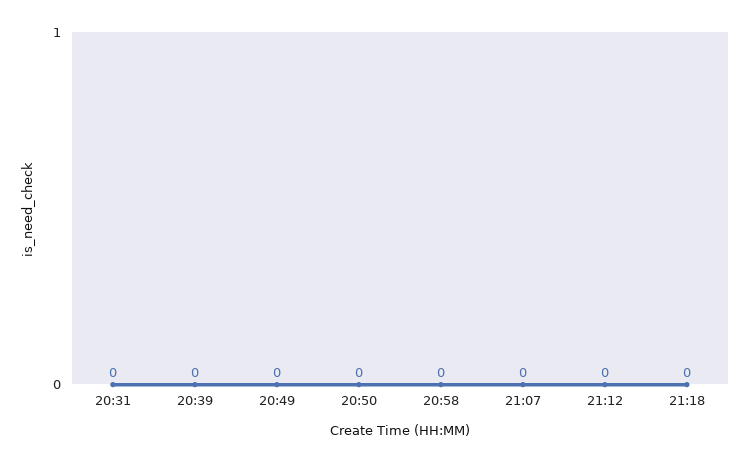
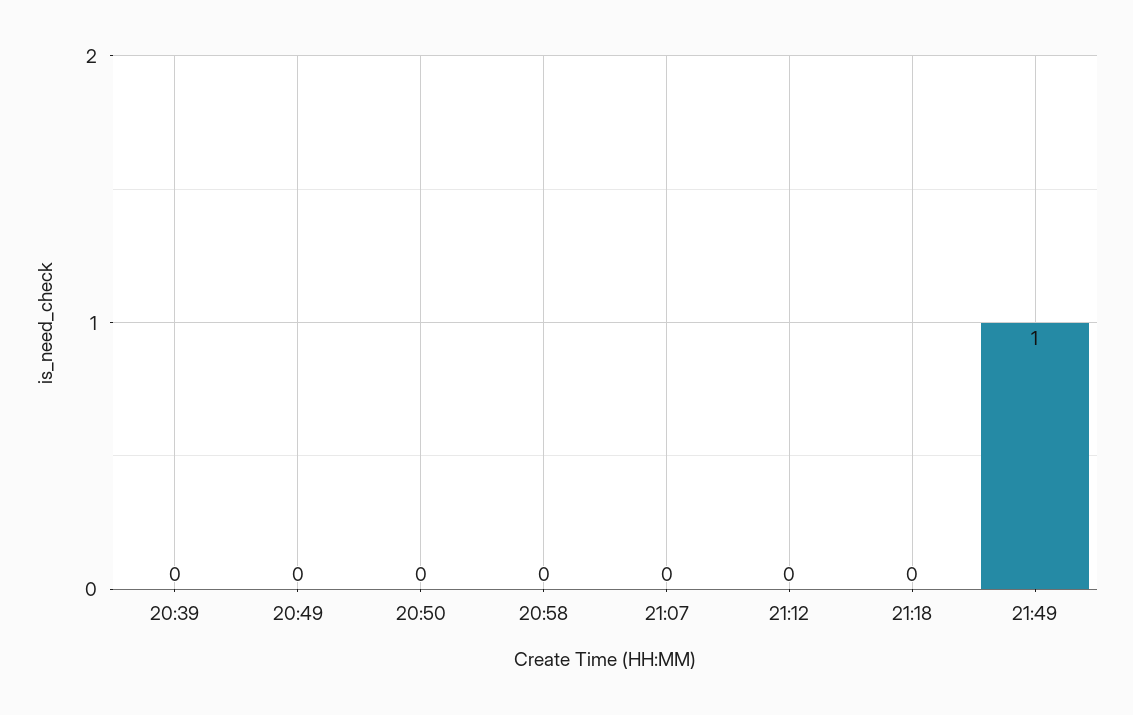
20:31: 0 -> none
21:49: none -> 1

